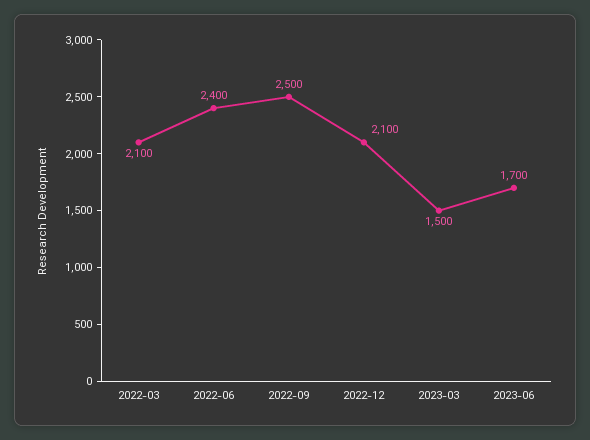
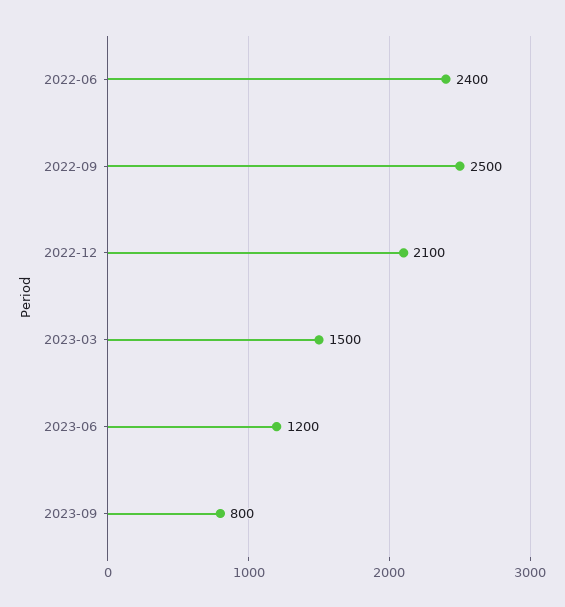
2022-03: 2100 -> none
2023-06: 1700 -> 1200
2023-09: none -> 800

